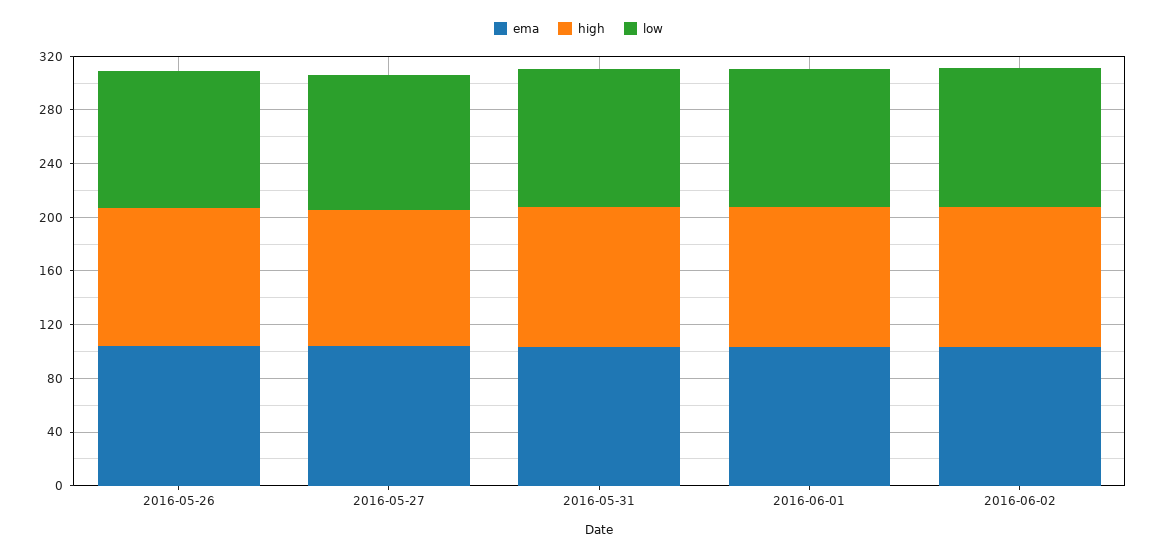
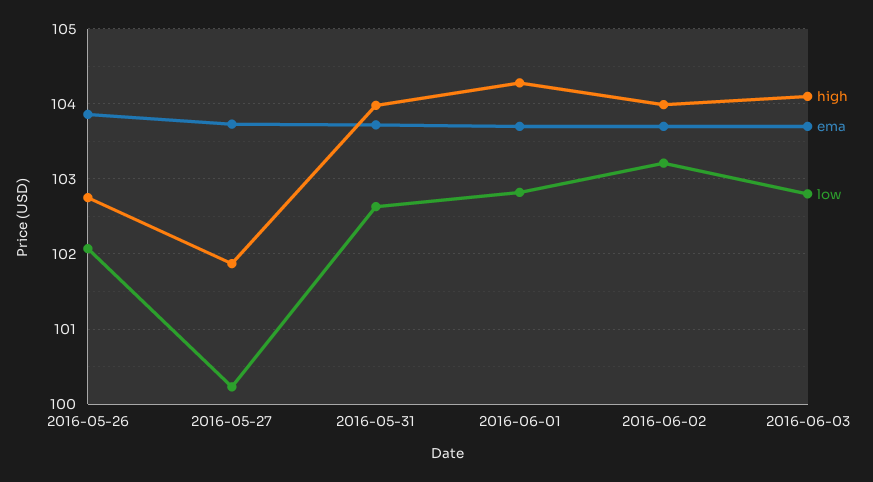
high, 2016-06-03: none -> 104.1
ema, 2016-06-03: none -> 103.7
low, 2016-06-03: none -> 102.8

